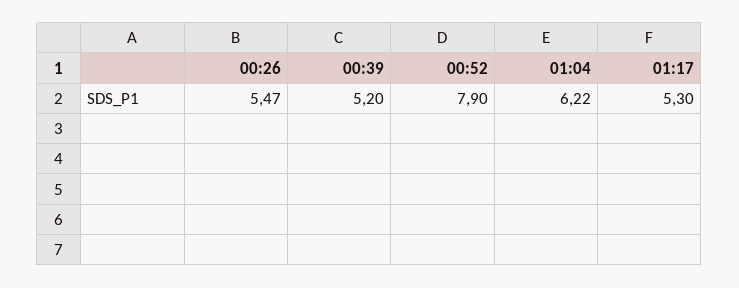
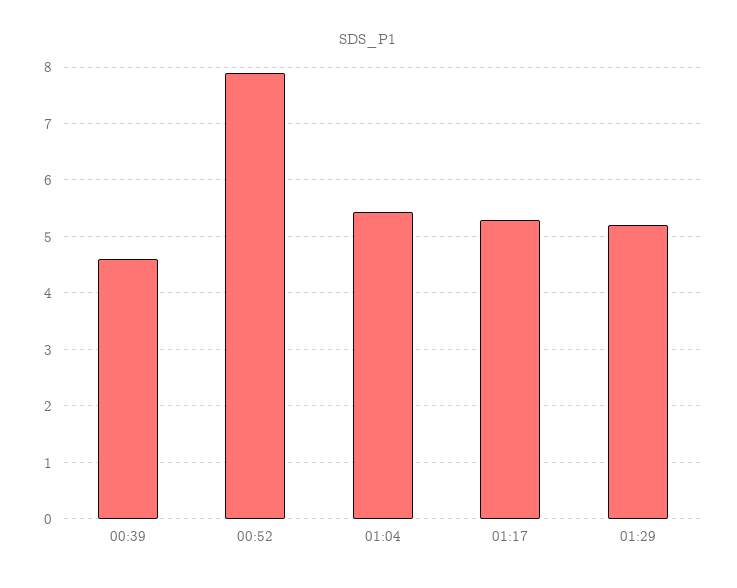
00:26: 5.47 -> none
00:39: 5.2 -> 4.6
01:04: 6.22 -> 5.4
01:29: none -> 5.2

